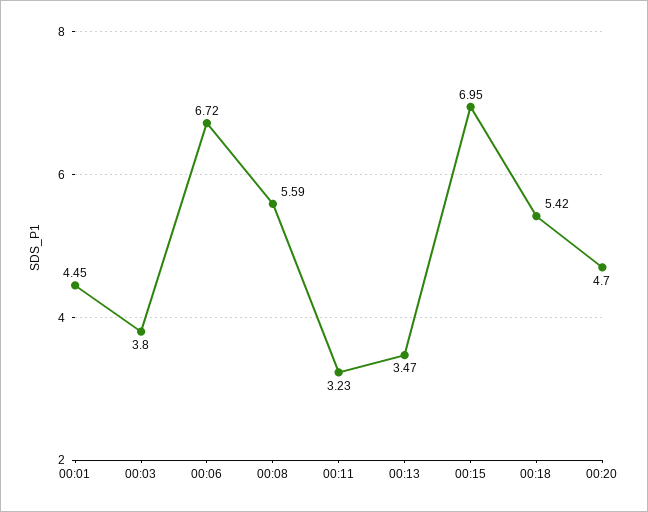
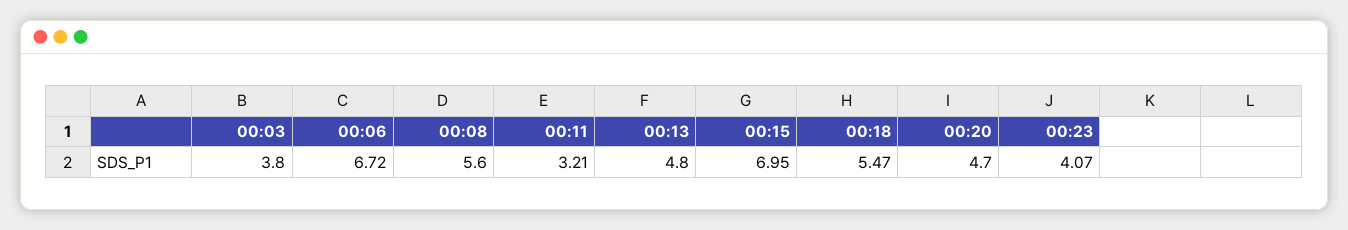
00:01: 4.45 -> none
00:08: 5.59 -> 5.6
00:11: 3.23 -> 3.21
00:13: 3.47 -> 4.8
00:18: 5.42 -> 5.47
00:23: none -> 4.07

